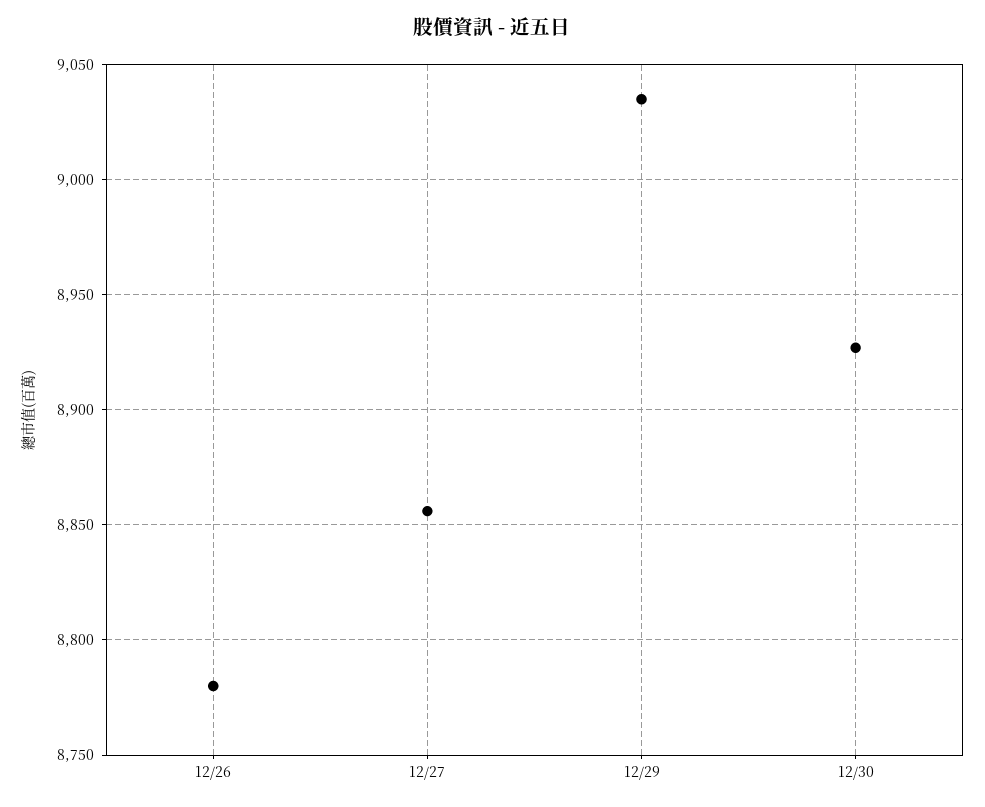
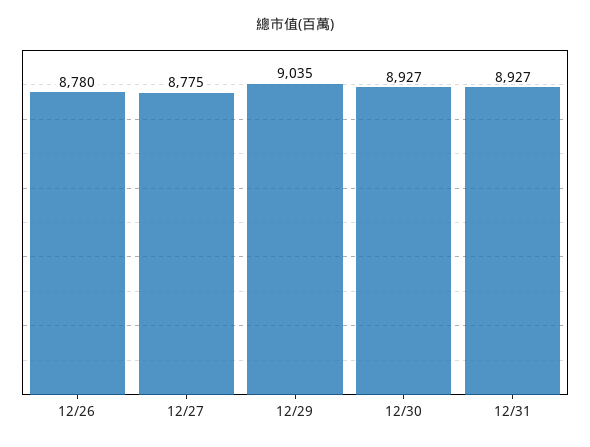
12/27: 8855 -> 8775
12/31: none -> 8927

